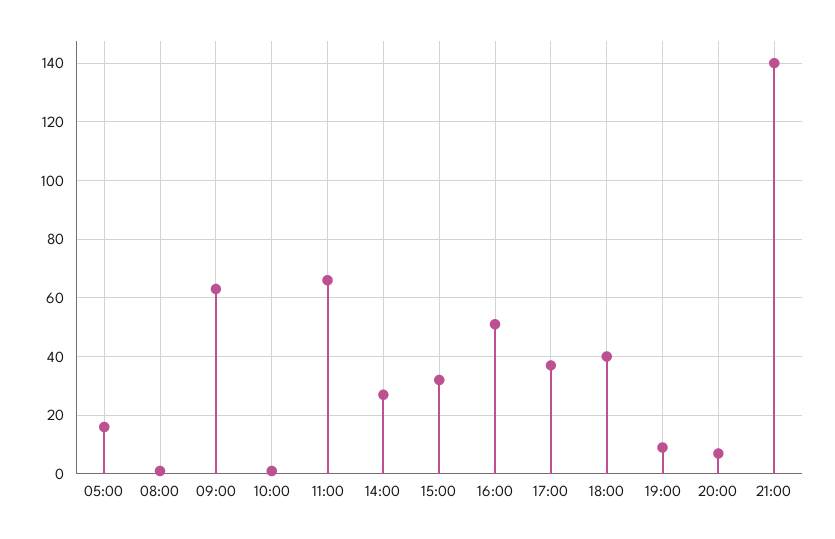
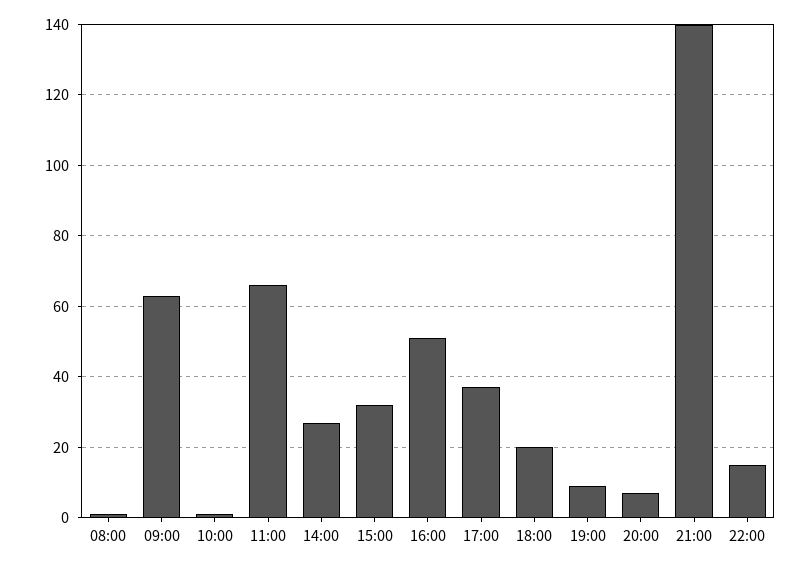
05:00: 15 -> none
18:00: 40 -> 20
22:00: none -> 15

